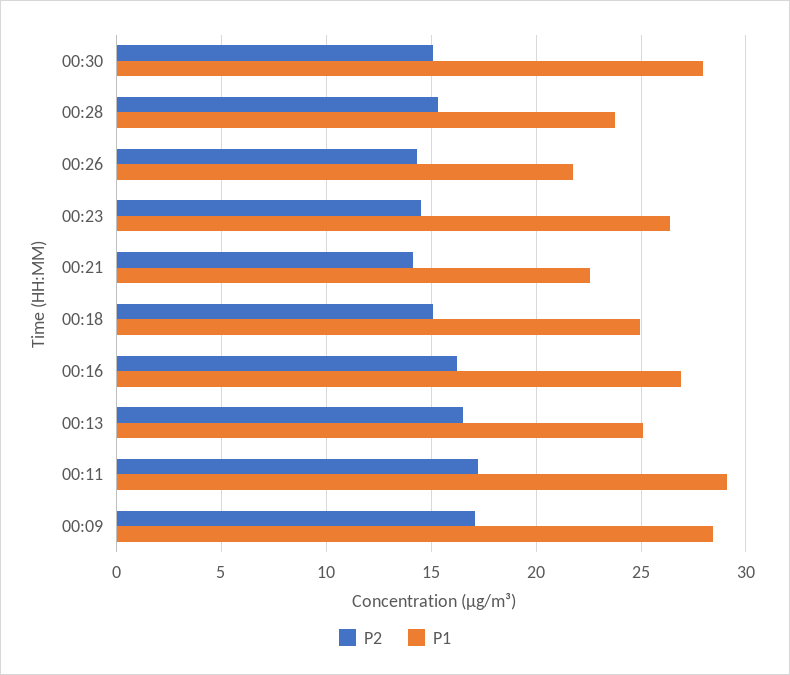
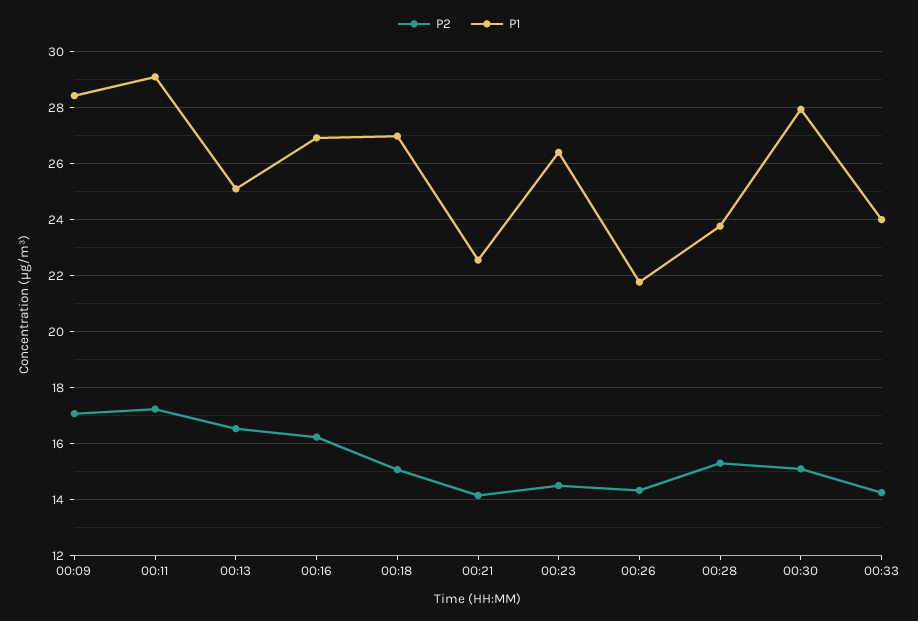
P1, 00:18: 25 -> 27
P2, 00:33: none -> 14.25
P1, 00:33: none -> 24

